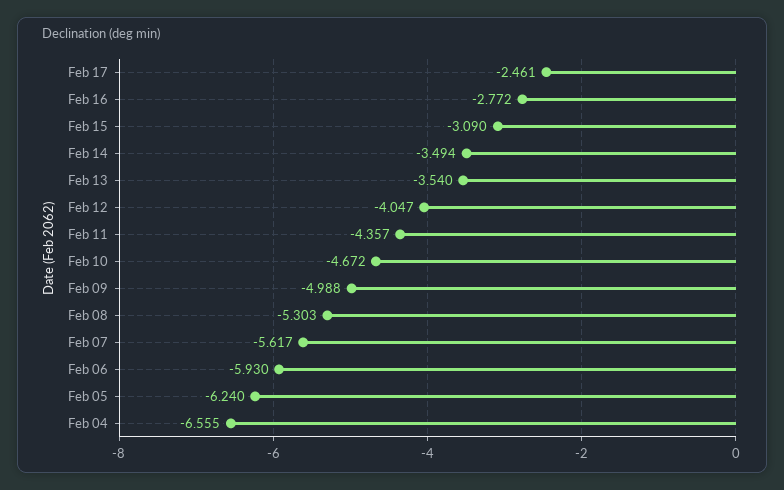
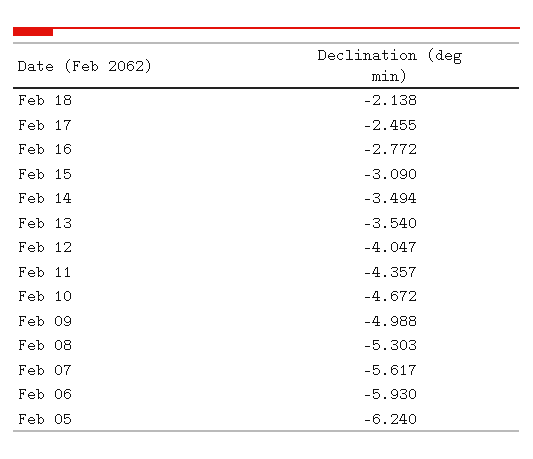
Feb 17: -2.461 -> -2.455
Feb 04: -6.555 -> none
Feb 18: none -> -2.138

